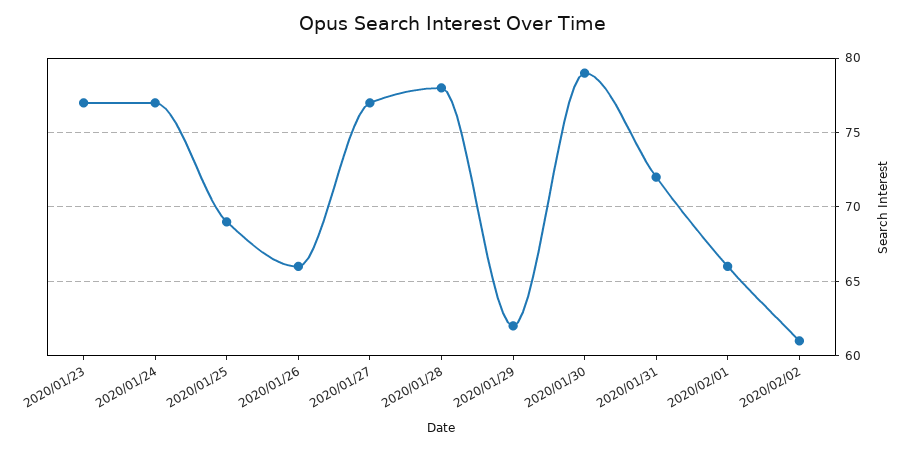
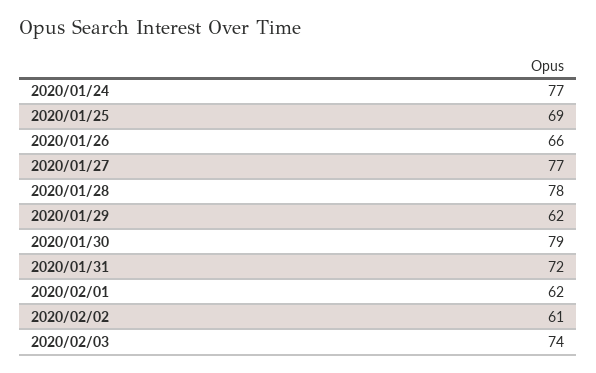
2020/01/23: 77 -> none
2020/02/01: 66 -> 62
2020/02/03: none -> 74

